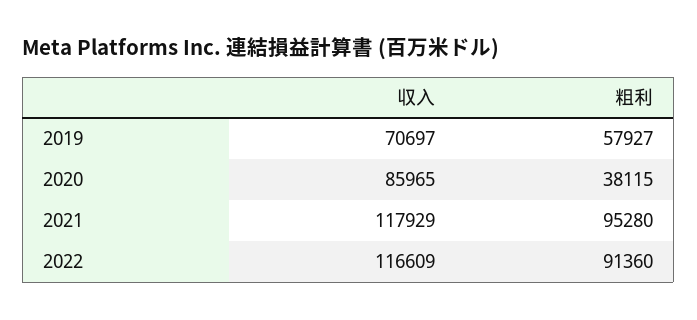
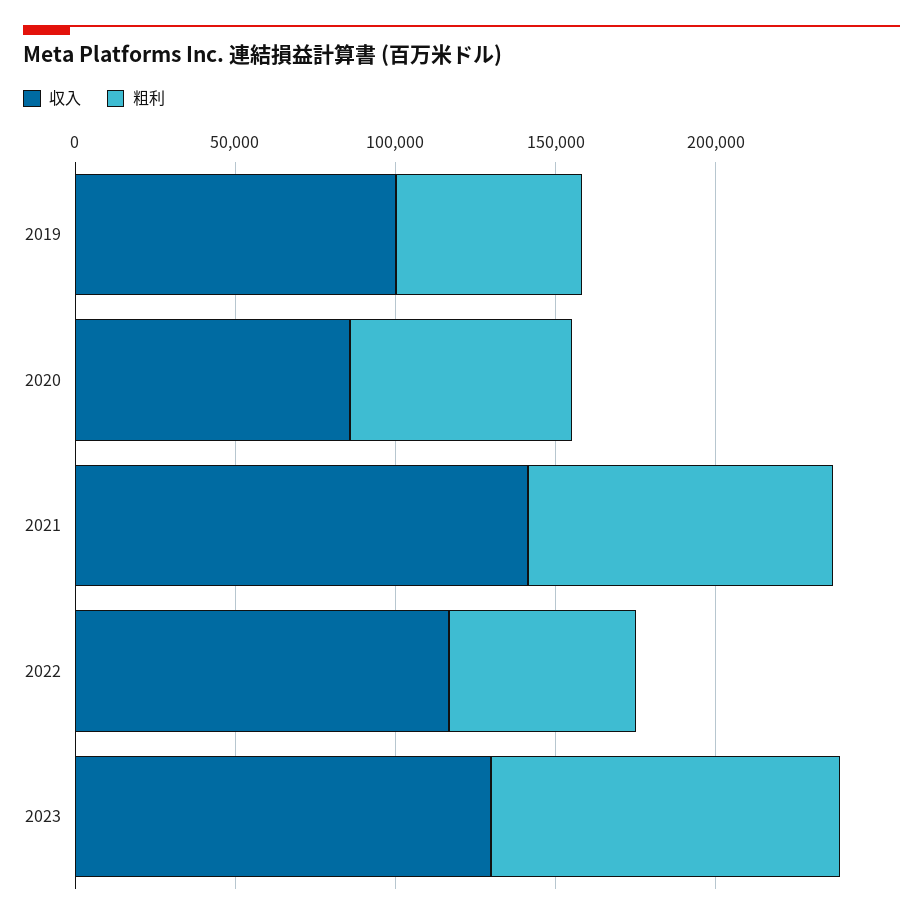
収入, 2019: 70697 -> 100000
粗利, 2020: 38115 -> 70000
収入, 2021: 117929 -> 140000
粗利, 2022: 91360 -> 60000
収入, 2023: none -> 130000
粗利, 2023: none -> 110000

